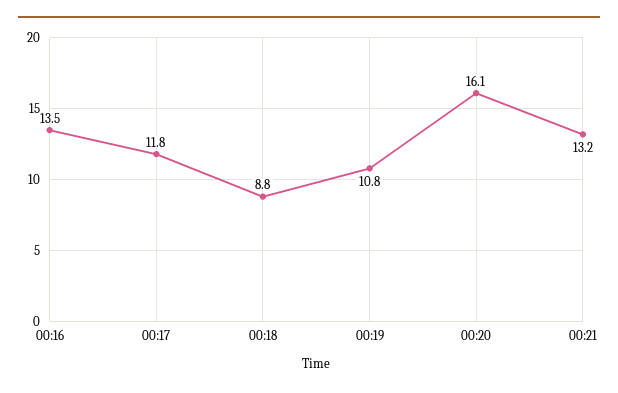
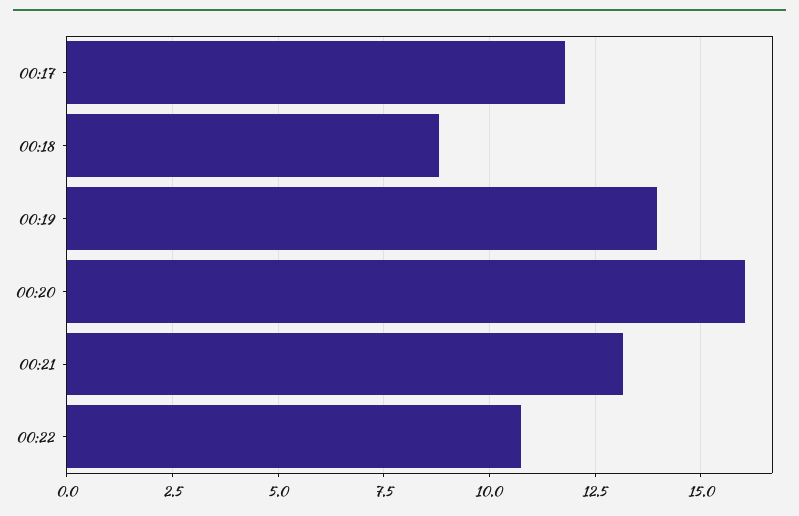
00:16: 13.5 -> none
00:19: 10.8 -> 14
00:22: none -> 10.75

